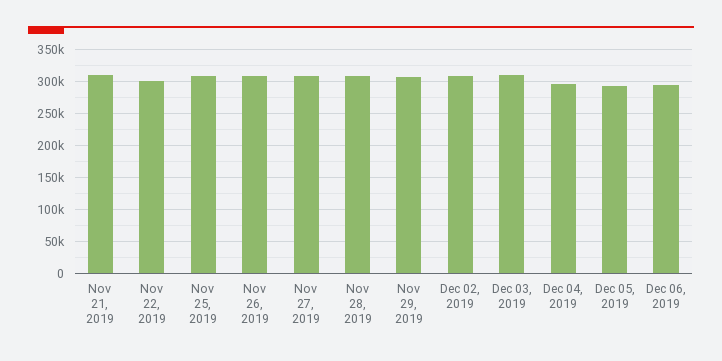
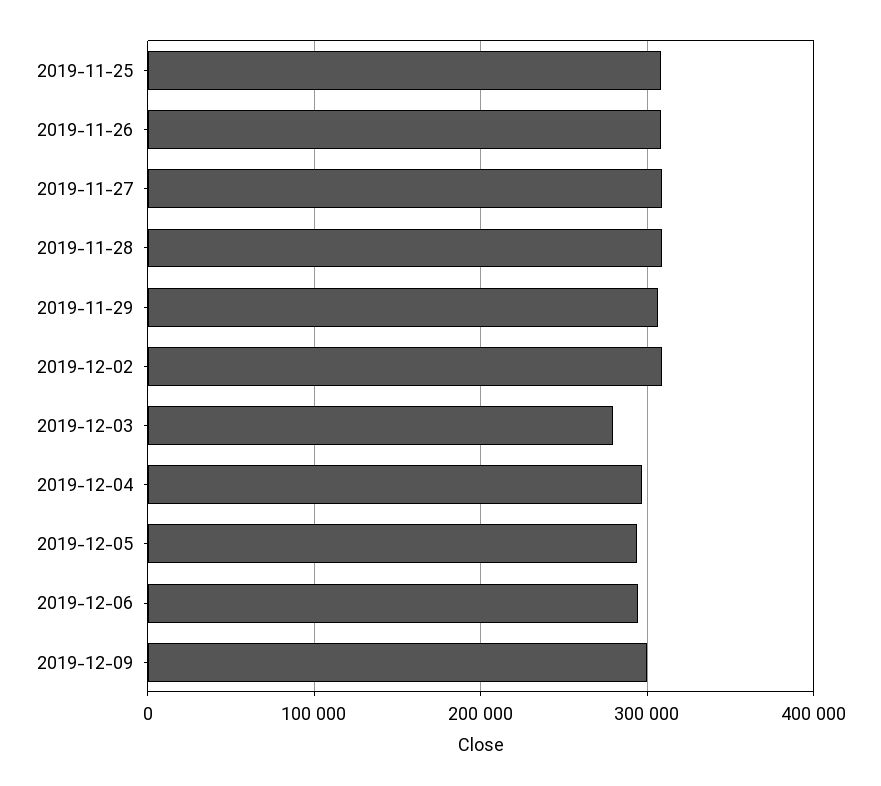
Nov 21, 2019: 310000 -> none
Nov 22, 2019: 300000 -> none
Dec 03, 2019: 310000 -> 280000
2019-12-09: none -> 300000

